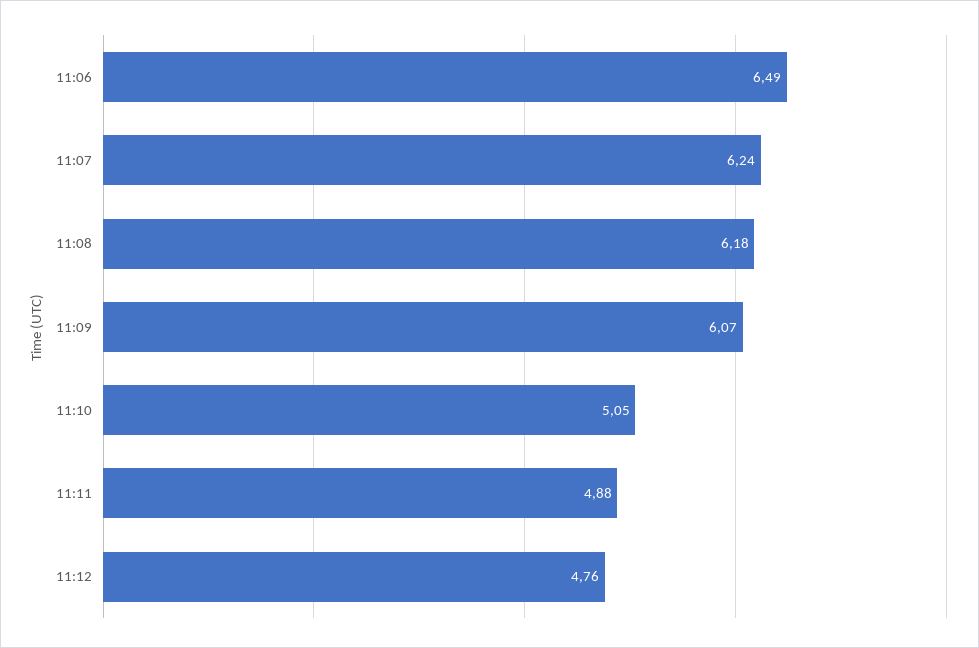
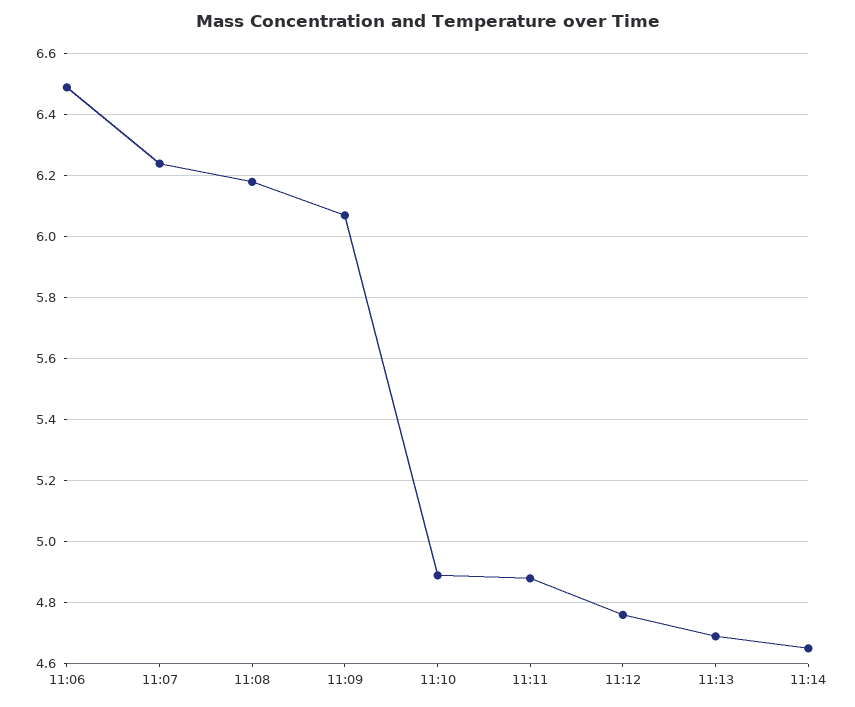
11:10: 5.05 -> 4.9
11:13: none -> 4.7
11:14: none -> 4.65

